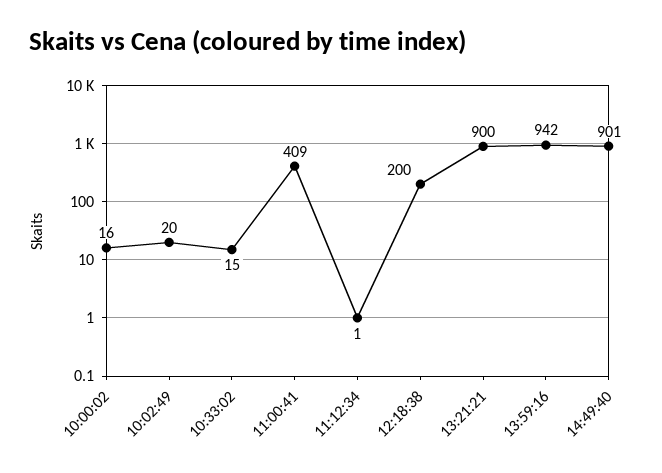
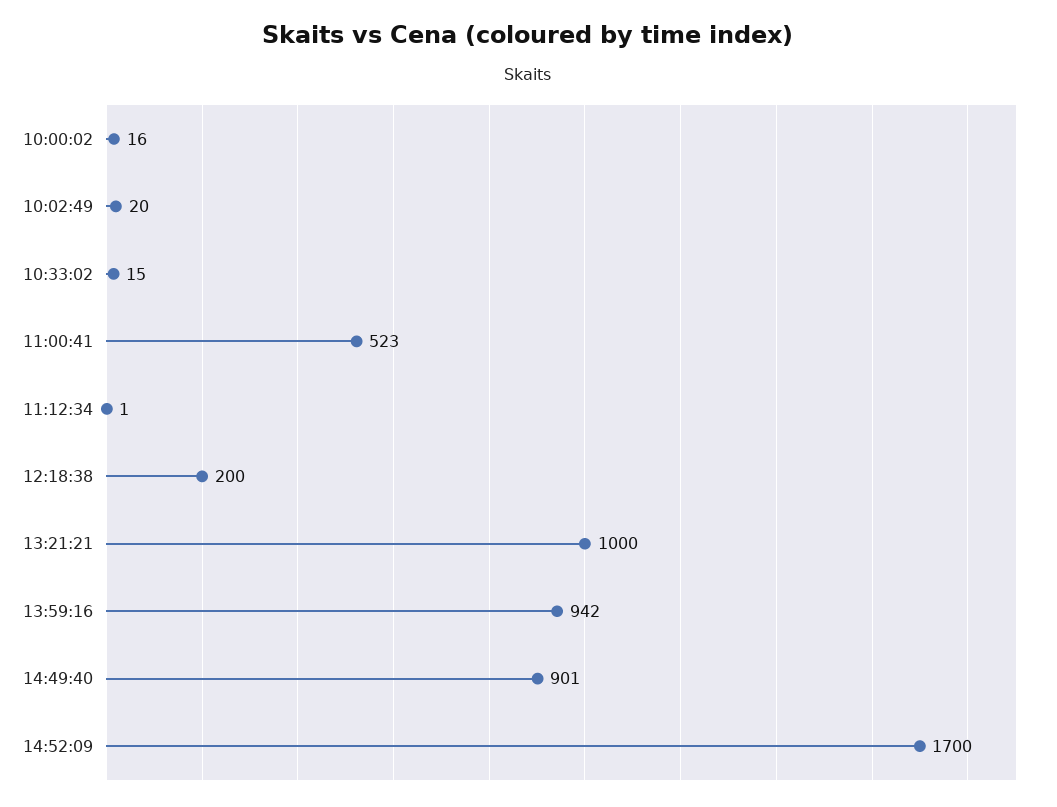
11:00:41: 409 -> 523
13:21:21: 900 -> 1000
14:52:09: none -> 1700

